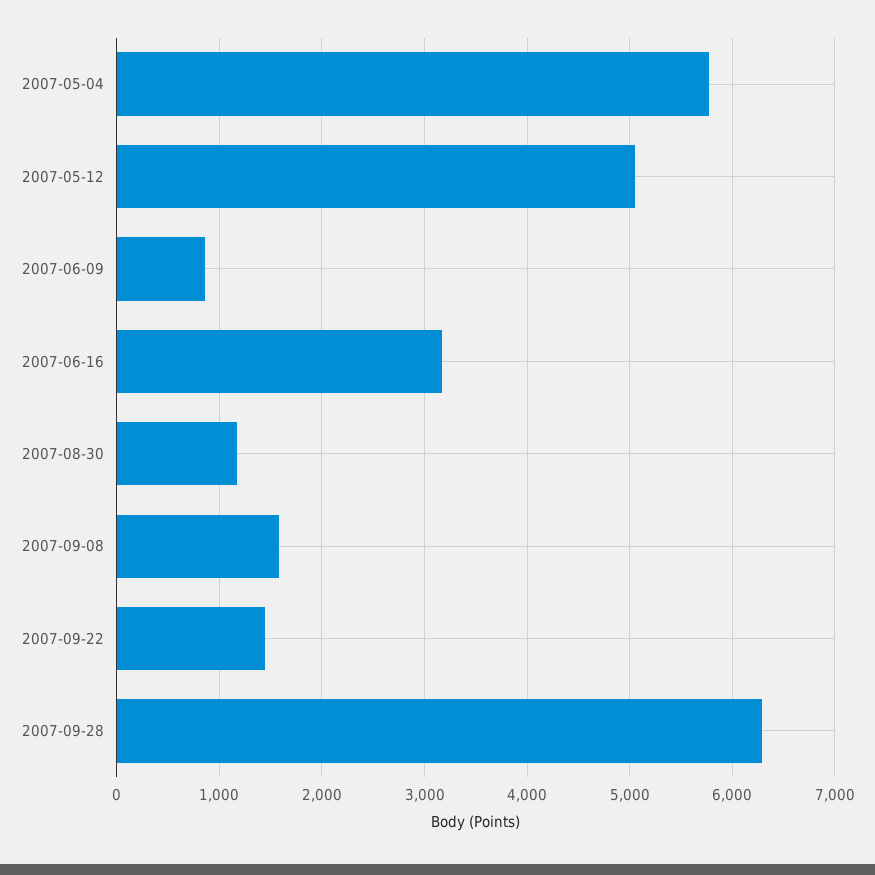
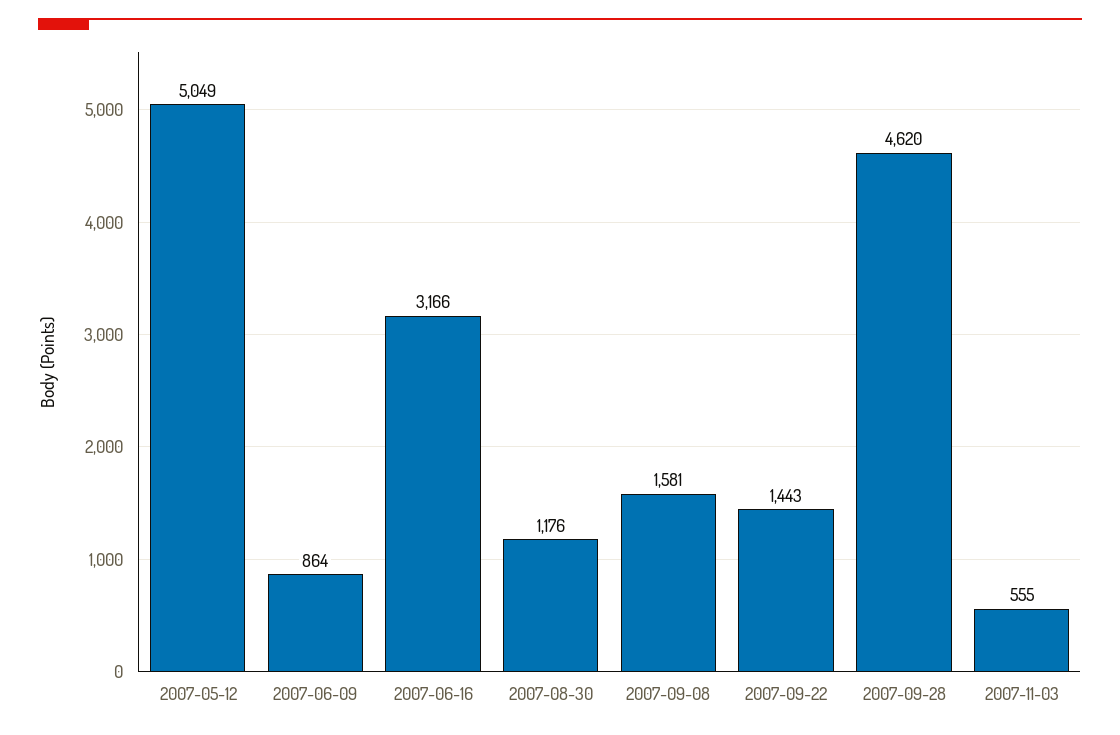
2007-05-04: 5800 -> none
2007-09-28: 6300 -> 4620
2007-11-03: none -> 555

